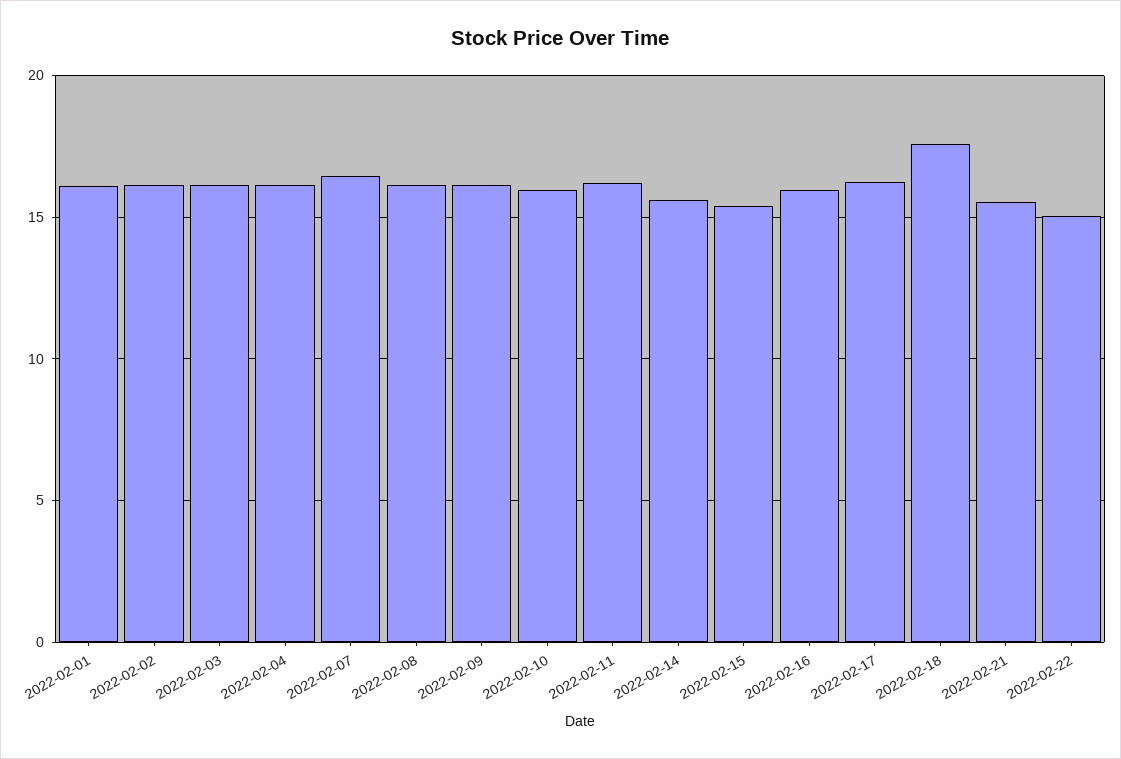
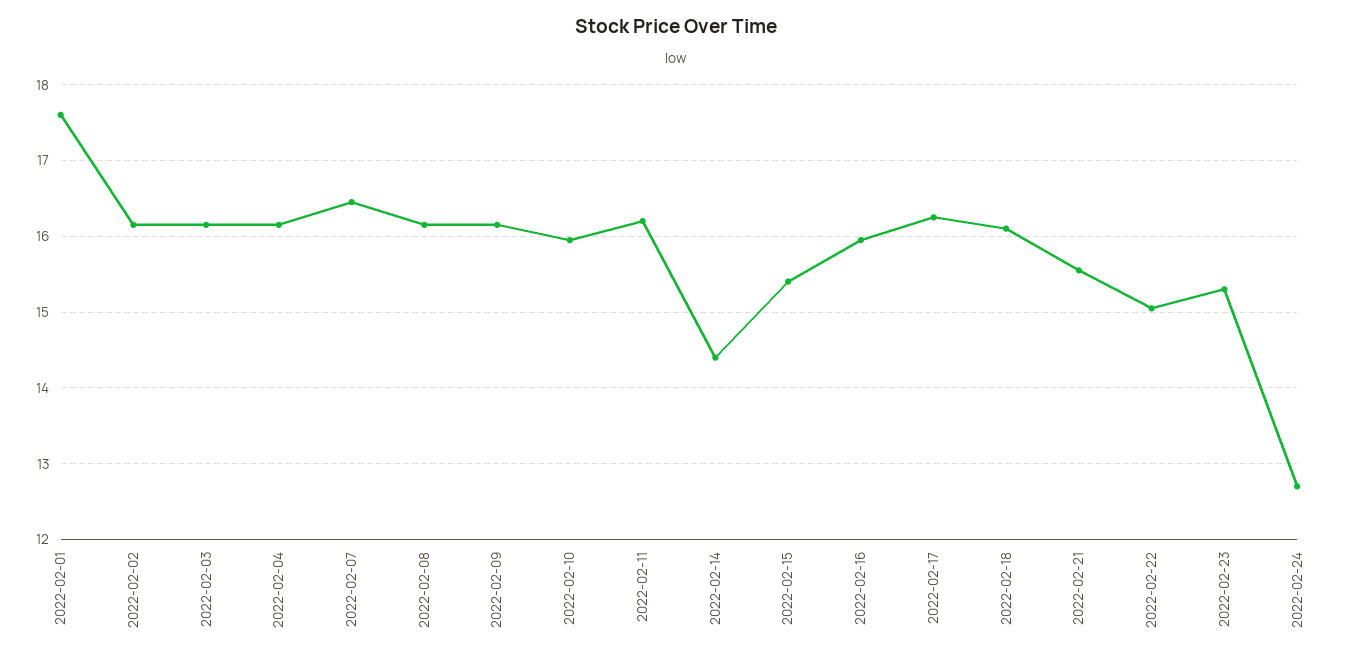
2022-02-01: 16 -> 17.6
2022-02-14: 15.5 -> 14.4
2022-02-18: 17.5 -> 16.1
2022-02-23: none -> 15.3
2022-02-24: none -> 12.7

